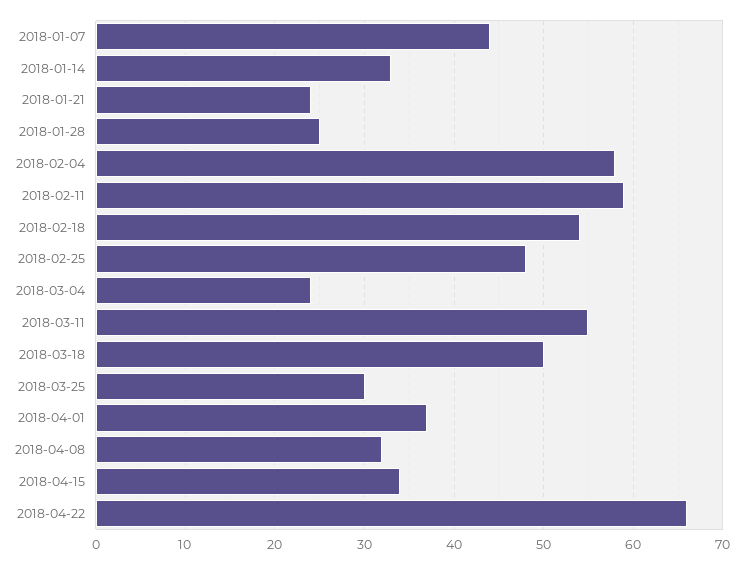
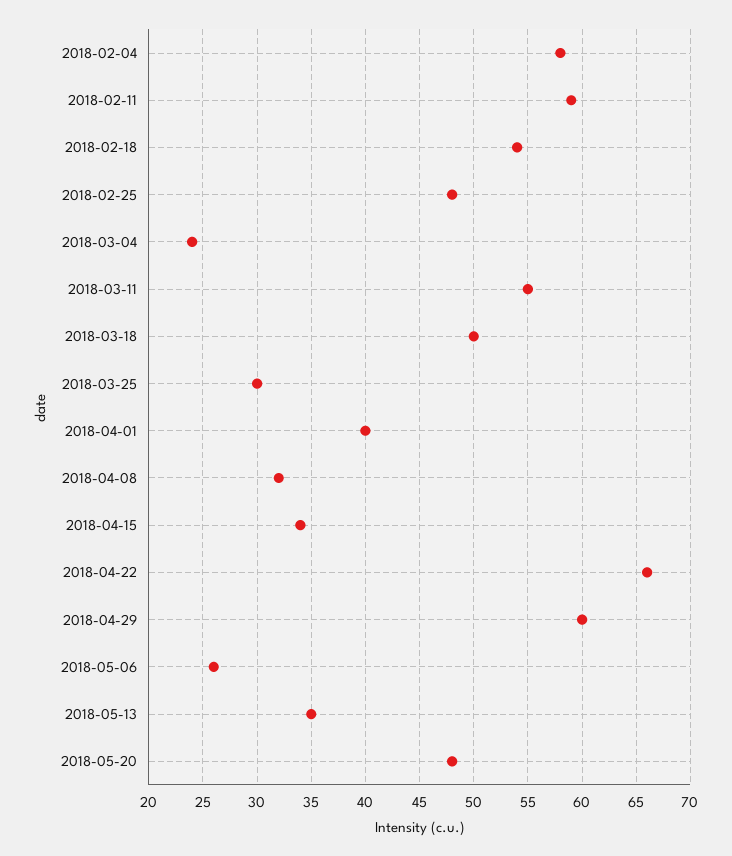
2018-01-07: 44 -> none
2018-01-14: 33 -> none
2018-01-21: 24 -> none
2018-01-28: 25 -> none
2018-04-01: 37 -> 40
2018-04-29: none -> 60
2018-05-06: none -> 26
2018-05-13: none -> 35
2018-05-20: none -> 48

